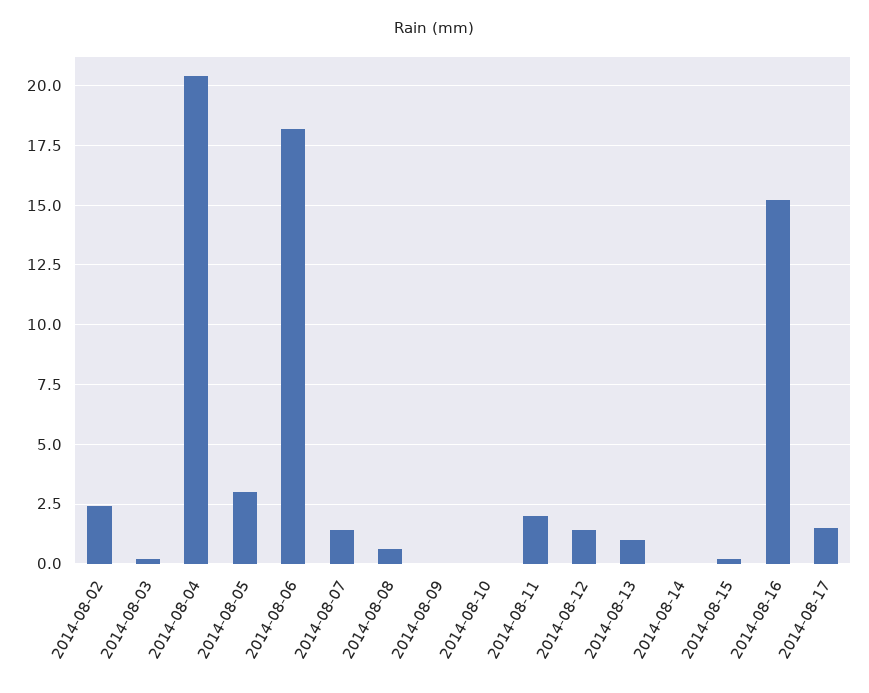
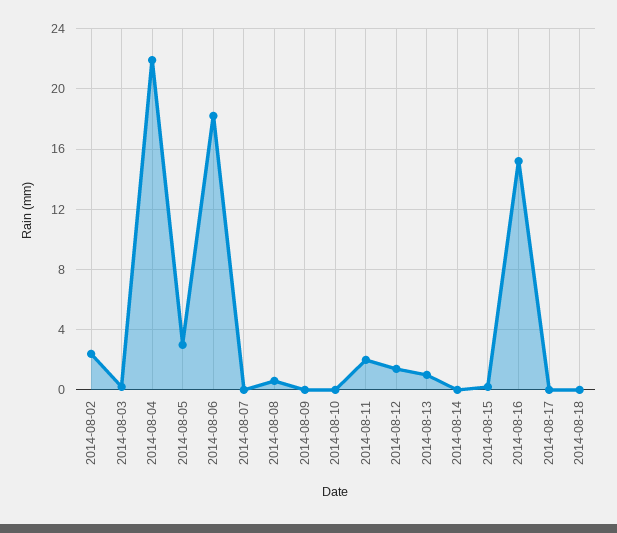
2014-08-04: 20.5 -> 22
2014-08-07: 1.5 -> 0
2014-08-17: 1.5 -> 0
2014-08-18: none -> 0

